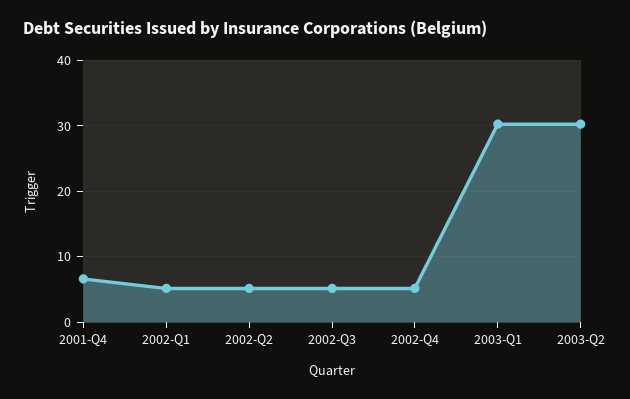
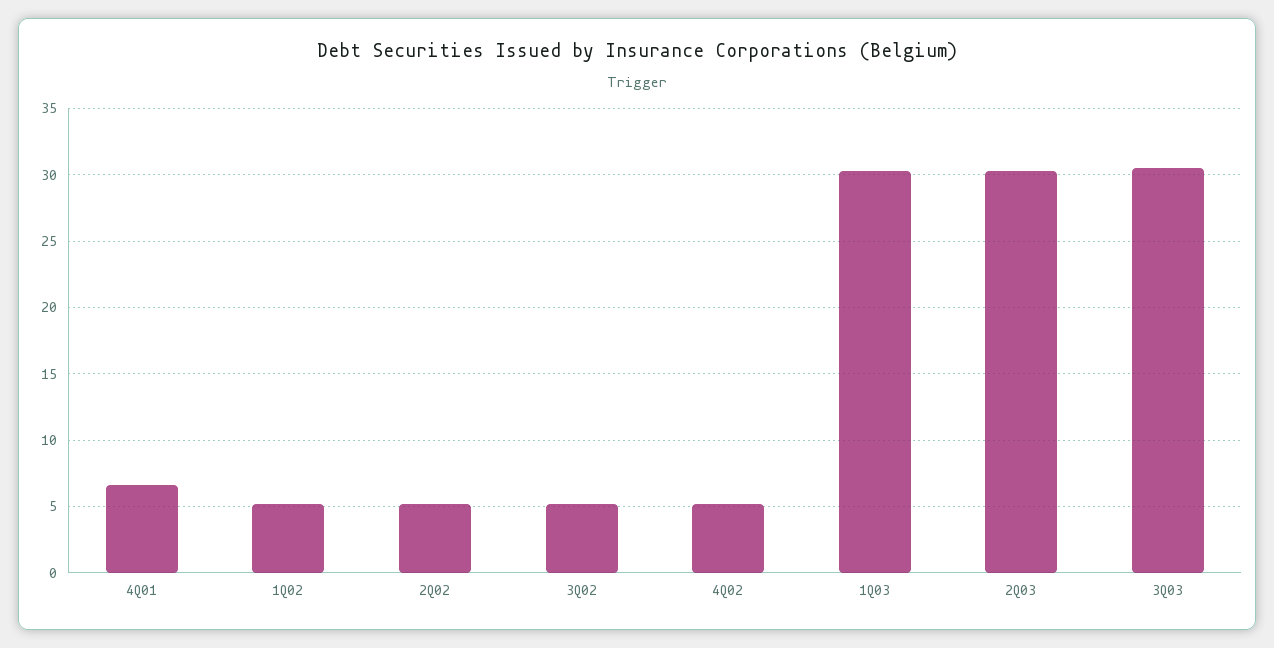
3Q03: none -> 30.5

